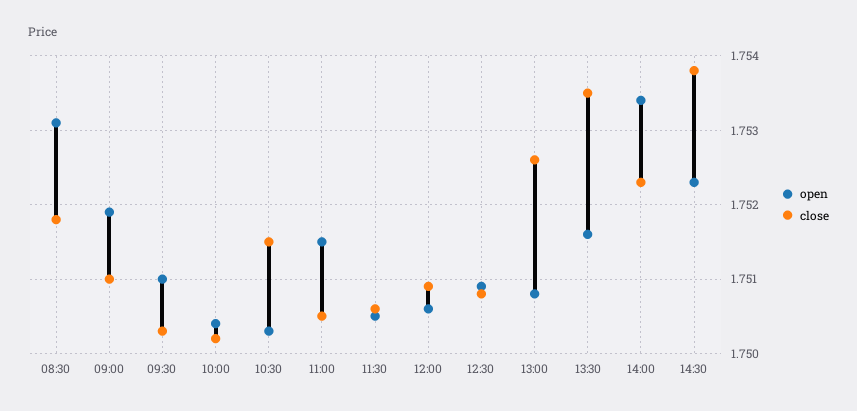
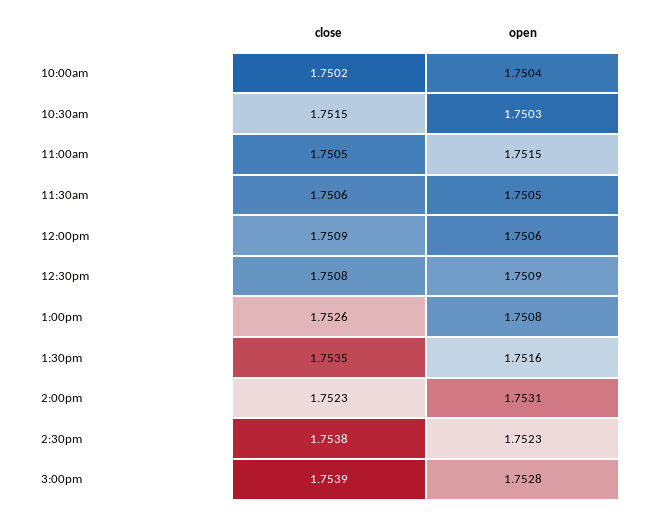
open, 08:30: 1.7531 -> none
close, 08:30: 1.7518 -> none
open, 09:00: 1.7519 -> none
close, 09:00: 1.751 -> none
open, 09:30: 1.751 -> none
close, 09:30: 1.7503 -> none
open, 14:00: 1.7534 -> 1.7531
close, 3:00pm: none -> 1.7539
open, 3:00pm: none -> 1.7528

